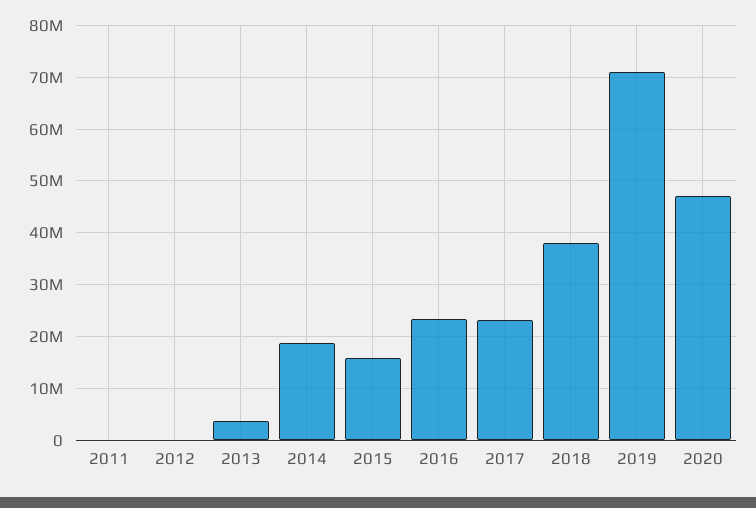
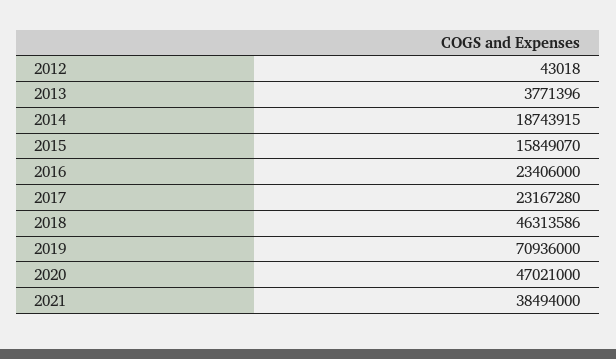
2011: 0 -> none
2018: 38000000 -> 46313586
2021: none -> 38494000

